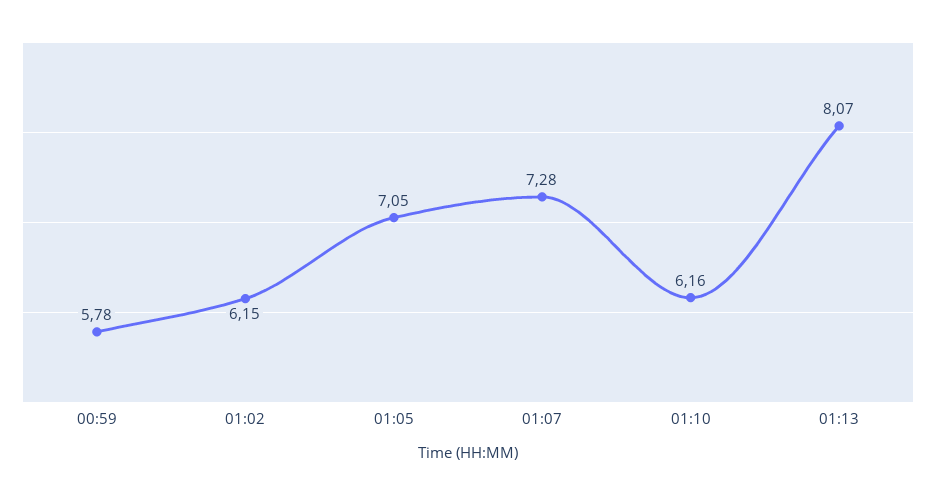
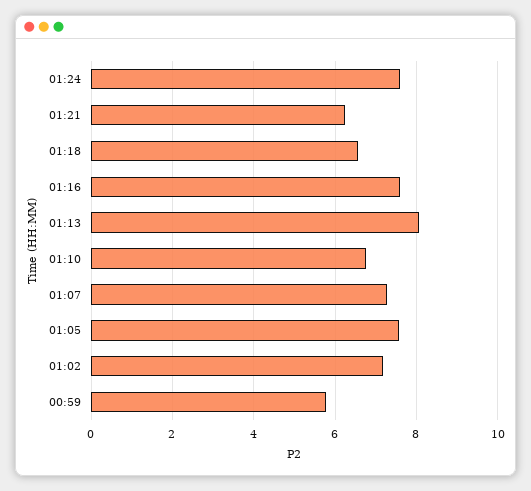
01:02: 6.15 -> 7.2
01:05: 7.05 -> 7.6
01:10: 6.16 -> 6.8
01:24: none -> 7.6
01:21: none -> 6.2
01:18: none -> 6.6
01:16: none -> 7.6

